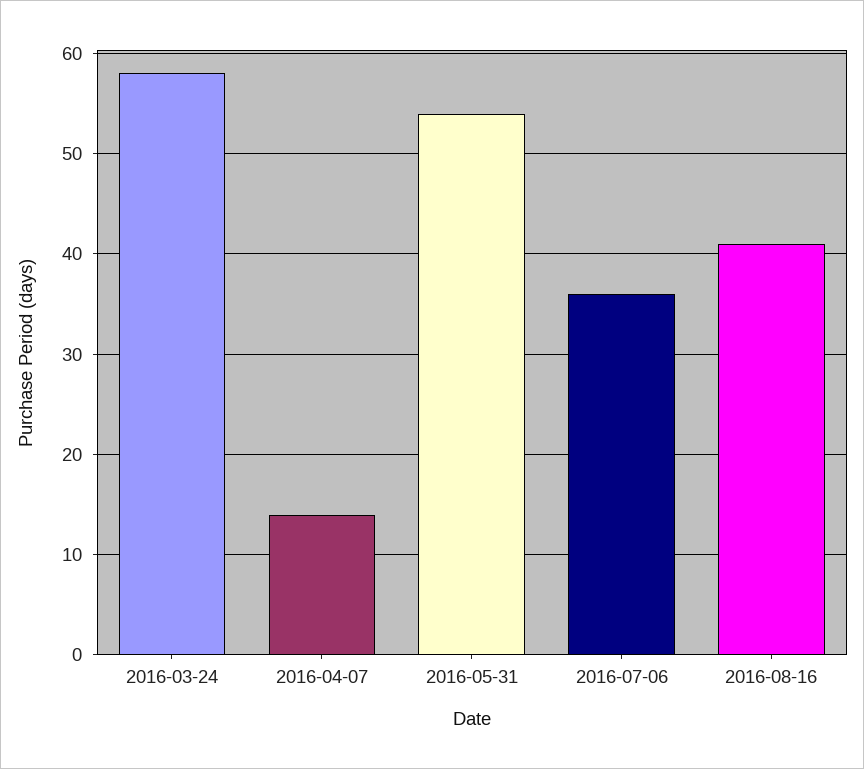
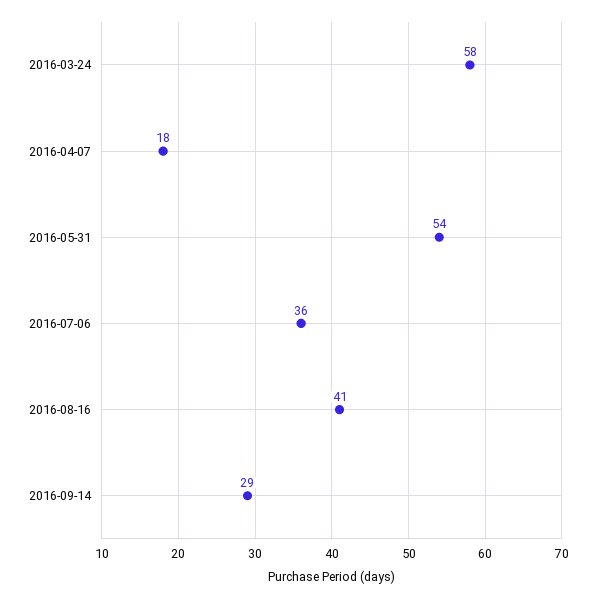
2016-04-07: 14 -> 18
2016-09-14: none -> 29

